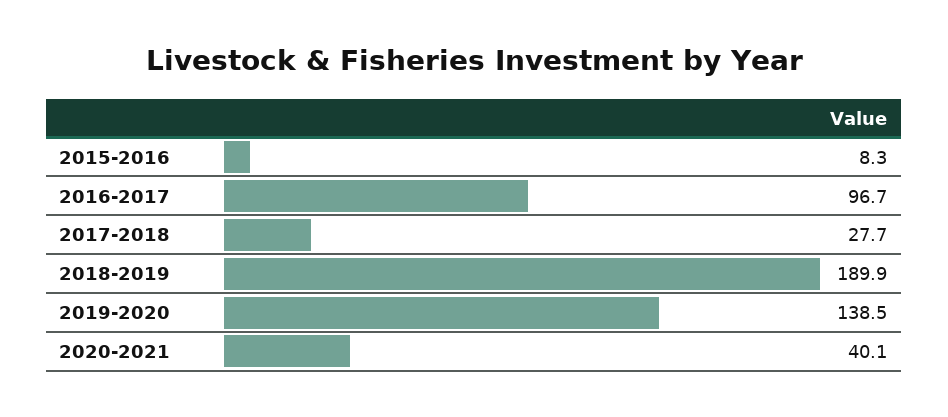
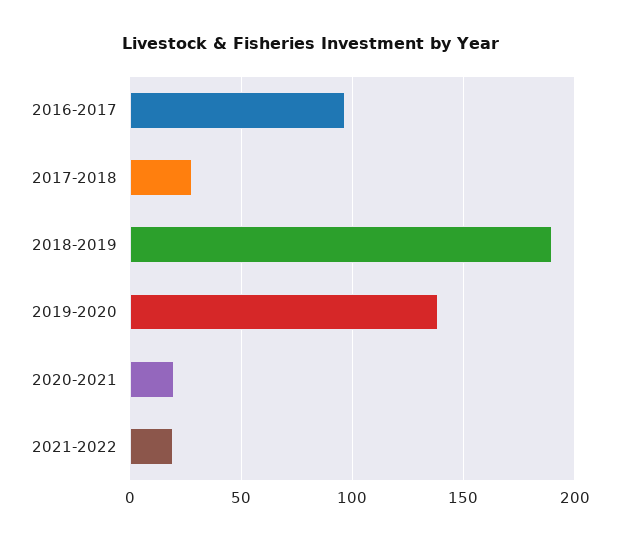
2015-2016: 8.3 -> none
2020-2021: 40.1 -> 20
2021-2022: none -> 20

